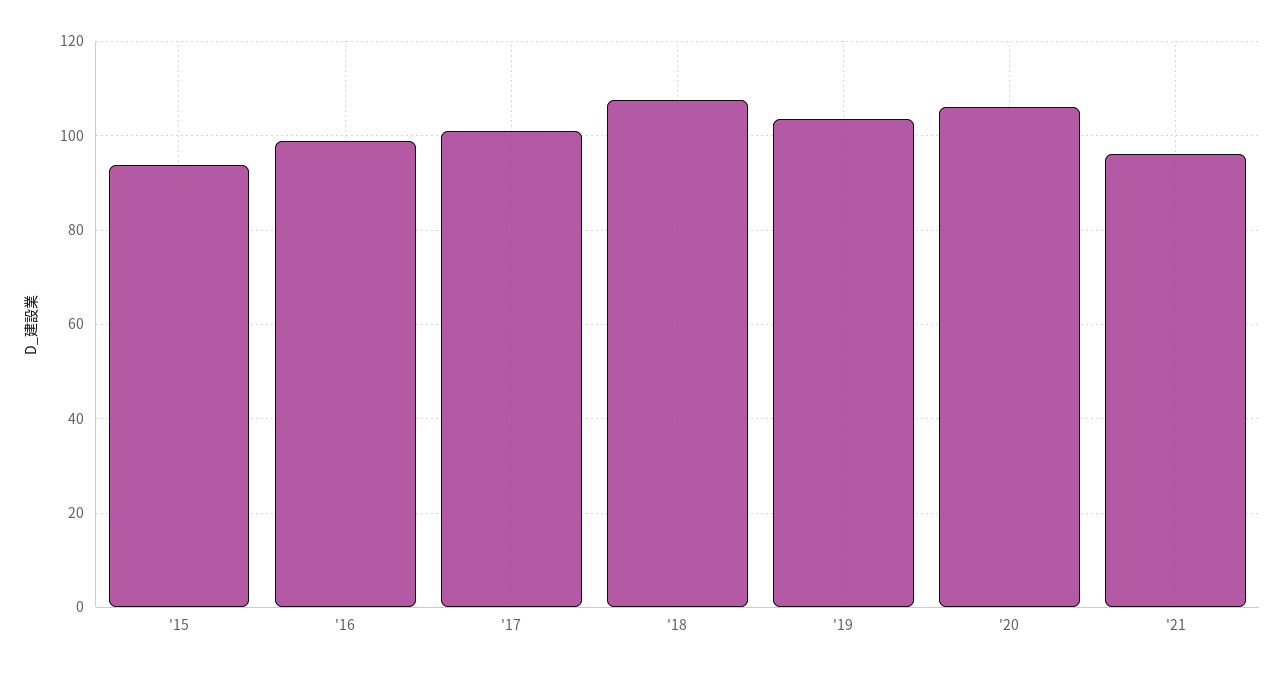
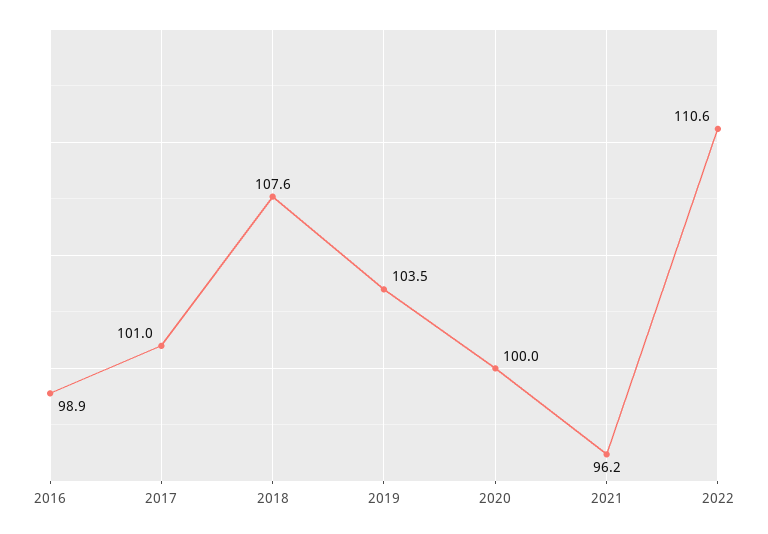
'15: 94 -> none
'20: 106 -> 100
2022: none -> 110.6

